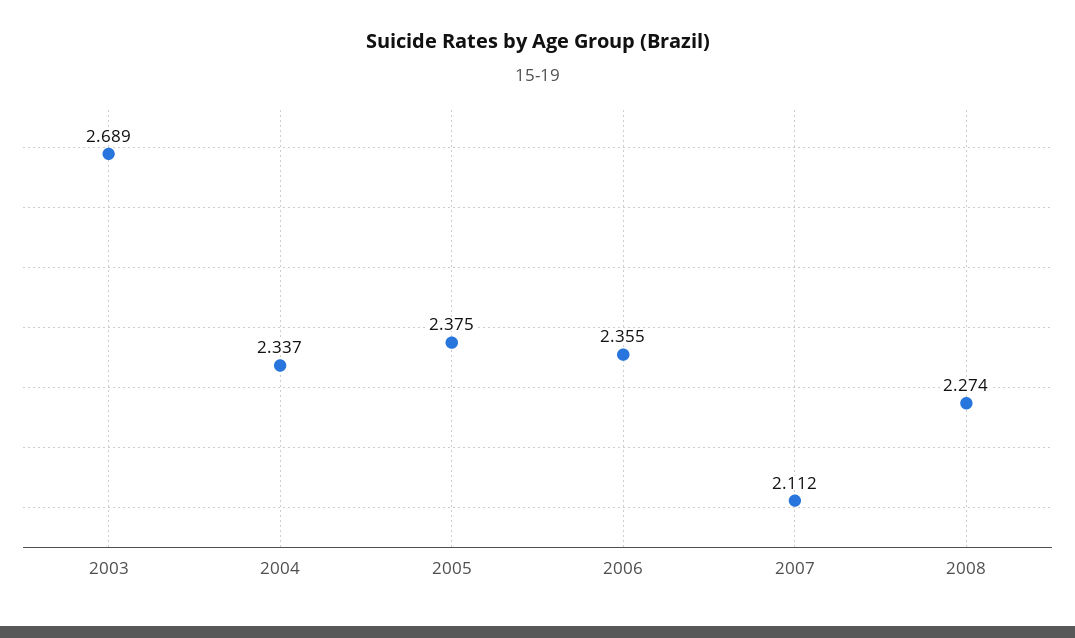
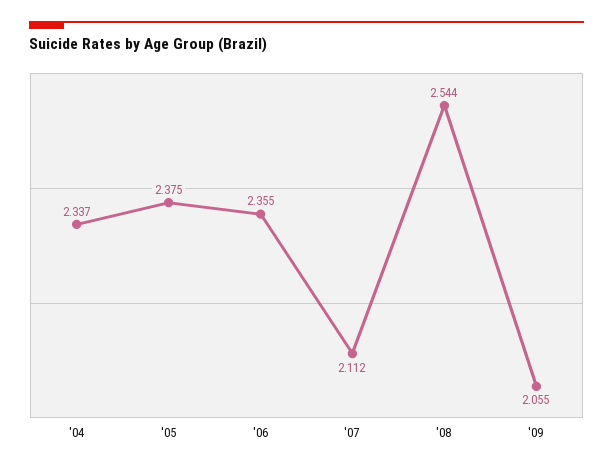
2003: 2.689 -> none
2008: 2.274 -> 2.544
'09: none -> 2.055

